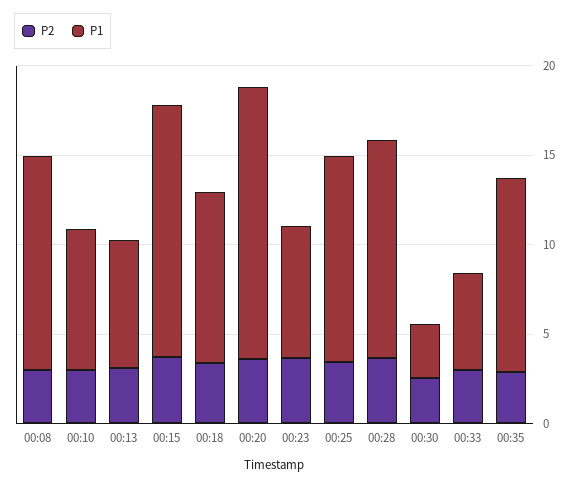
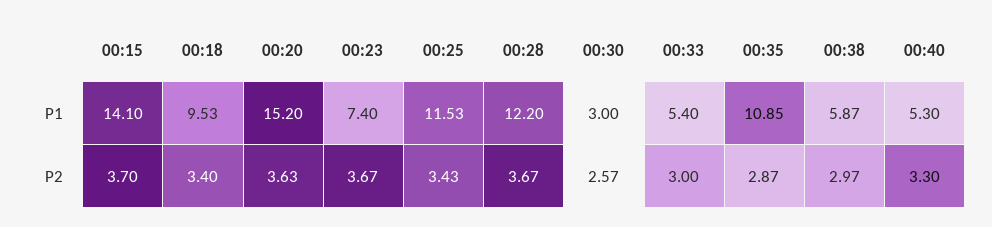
P2, 00:08: 3 -> none
P1, 00:08: 12 -> none
P2, 00:10: 3 -> none
P1, 00:10: 8 -> none
P2, 00:13: 3 -> none
P1, 00:13: 7 -> none
P1, 00:38: none -> 5.87
P1, 00:40: none -> 5.3
P2, 00:38: none -> 2.97
P2, 00:40: none -> 3.3

